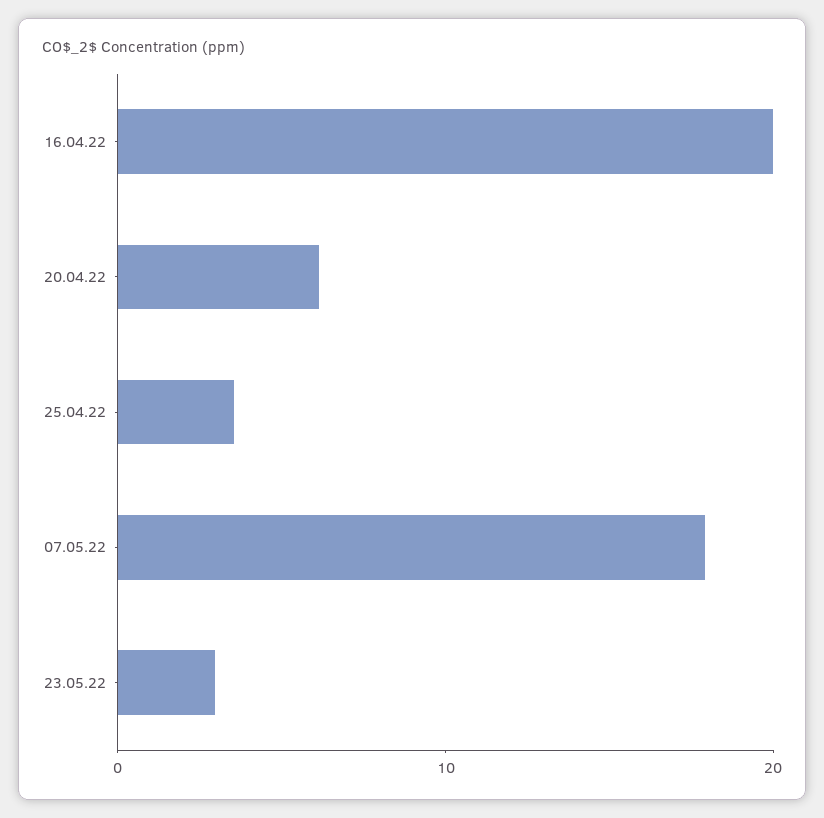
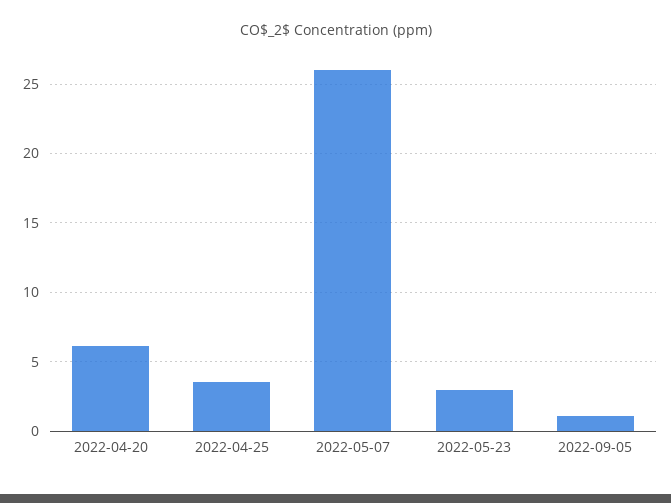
16.04.22: 20 -> none
07.05.22: 18 -> 26
2022-09-05: none -> 1

